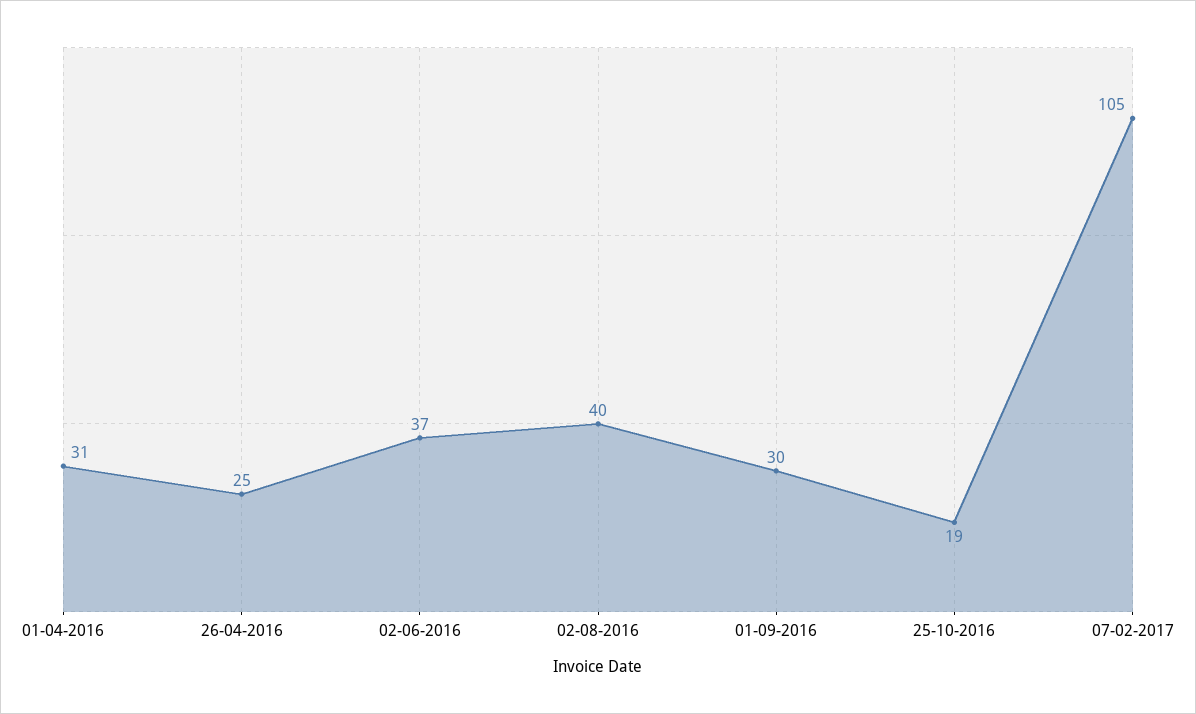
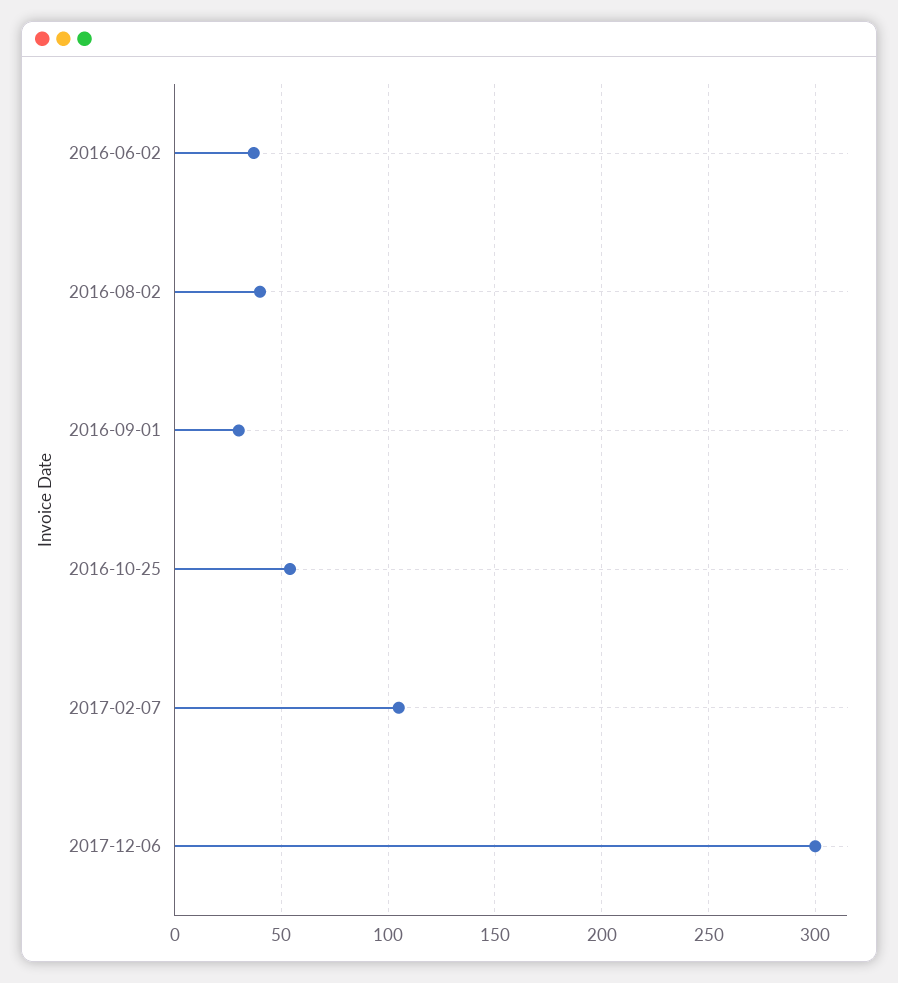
01-04-2016: 31 -> none
26-04-2016: 25 -> none
25-10-2016: 19 -> 55
2017-12-06: none -> 300

